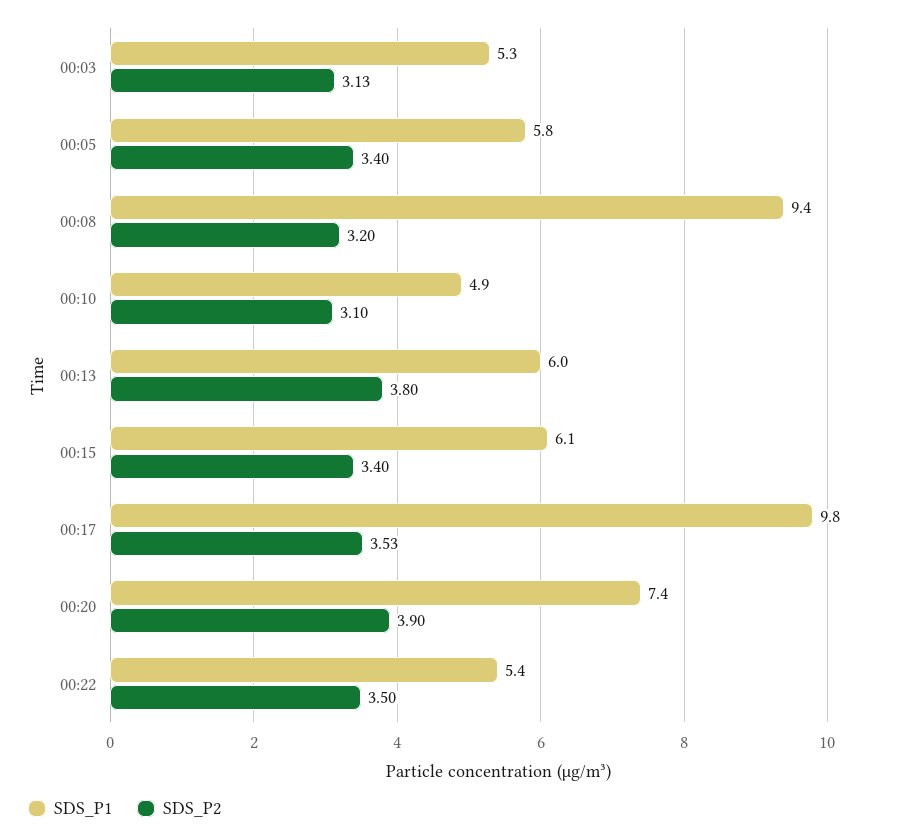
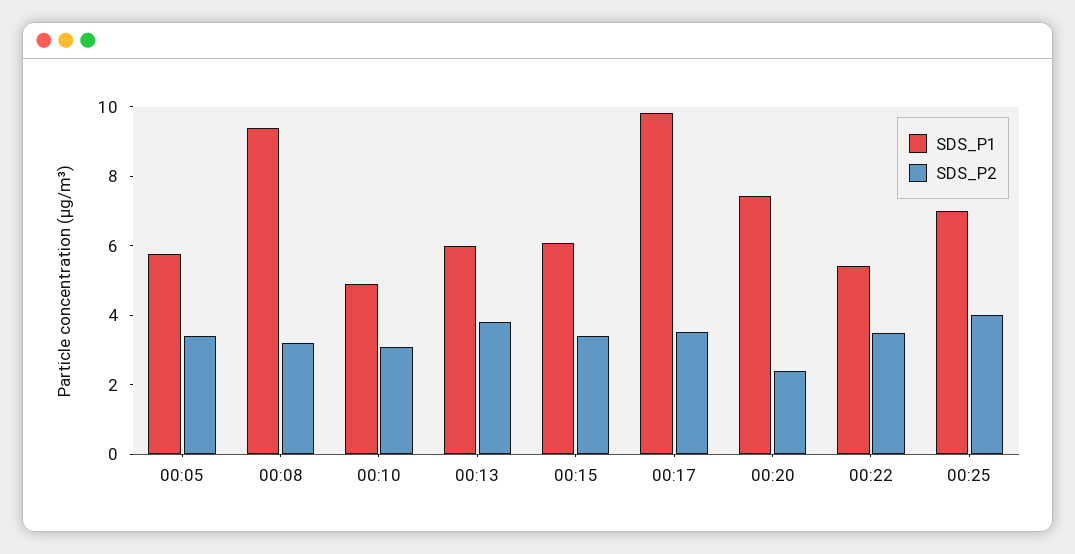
SDS_P1, 00:03: 5.3 -> none
SDS_P2, 00:03: 3.13 -> none
SDS_P2, 00:20: 3.9 -> 2.5
SDS_P1, 00:25: none -> 7
SDS_P2, 00:25: none -> 4

